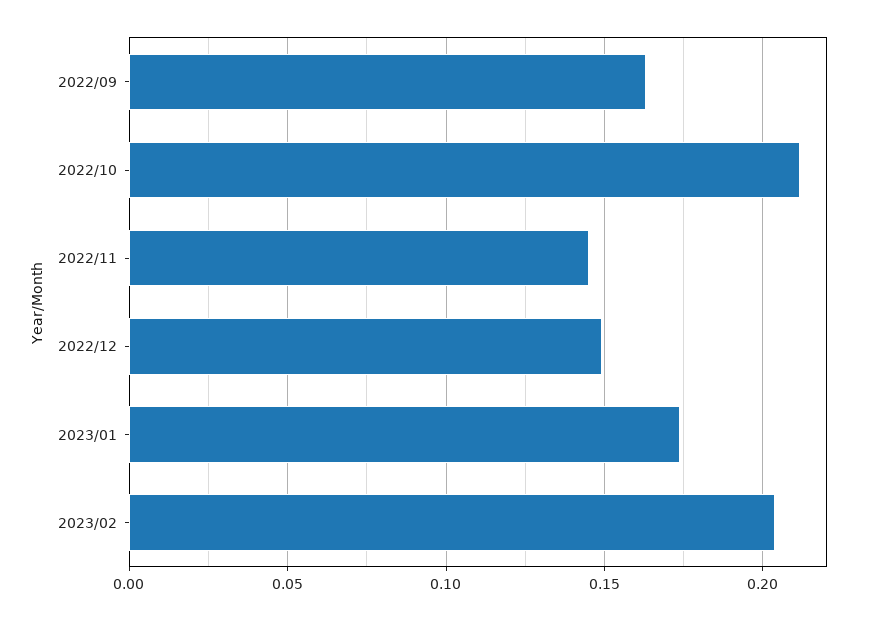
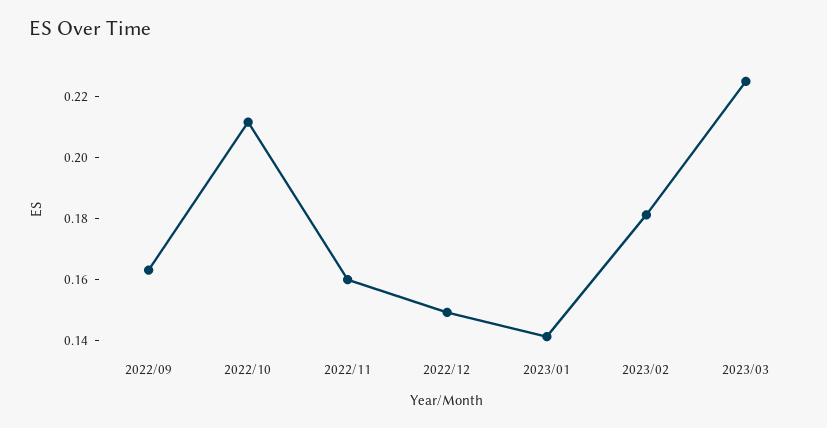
2022/11: 0.145 -> 0.16
2023/01: 0.175 -> 0.14
2023/02: 0.205 -> 0.18
2023/03: none -> 0.225

